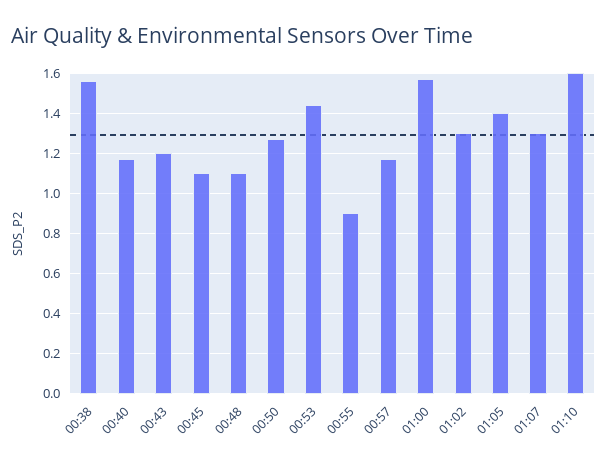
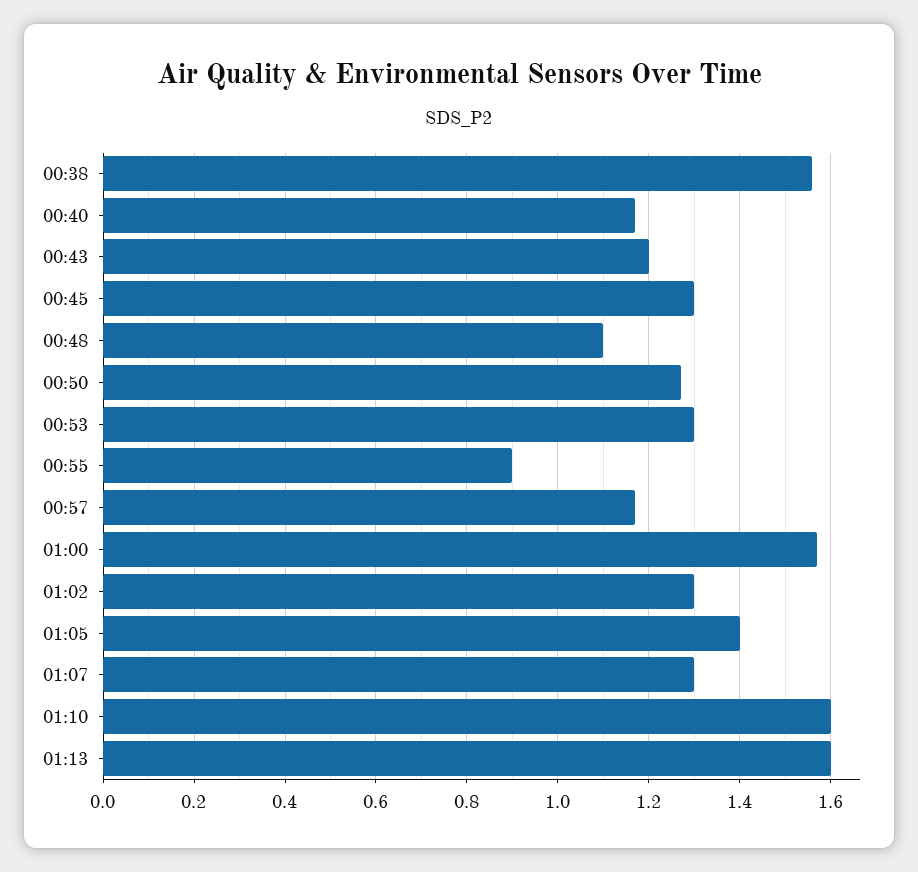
00:45: 1.1 -> 1.3
00:53: 1.45 -> 1.3
01:13: none -> 1.6

